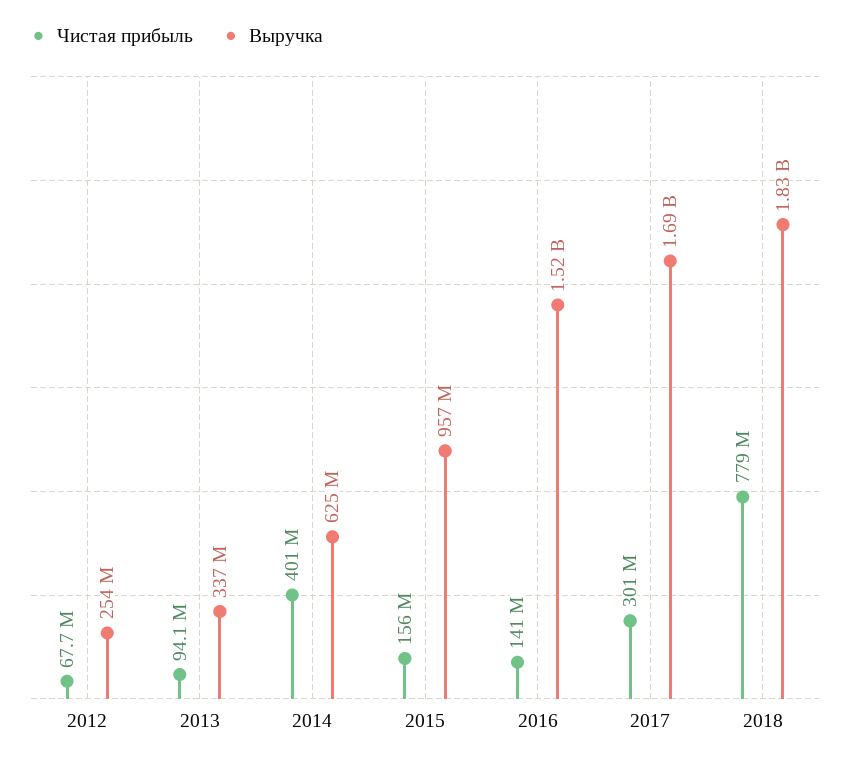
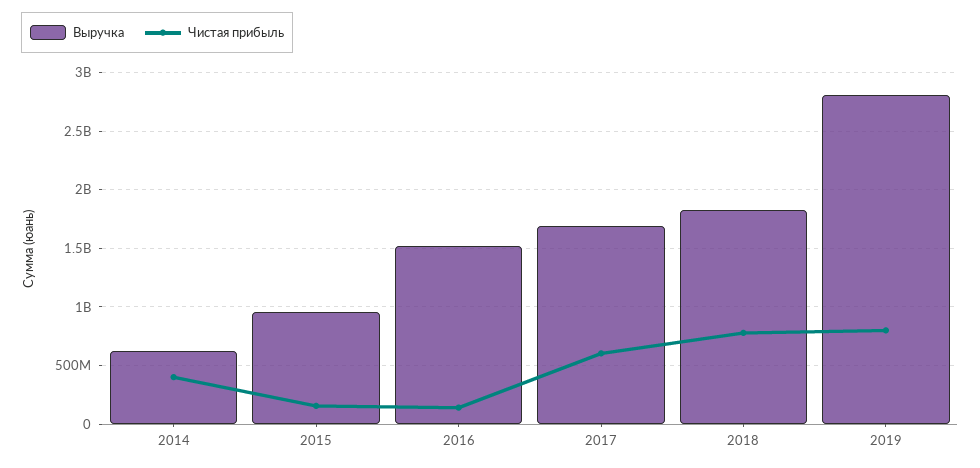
Чистая прибыль, 2012: 67700000 -> none
Выручка, 2012: 254000000 -> none
Чистая прибыль, 2013: 94100000 -> none
Выручка, 2013: 337000000 -> none
Чистая прибыль, 2017: 301000000 -> 600000000
Выручка, 2019: none -> 2800000000
Чистая прибыль, 2019: none -> 800000000

